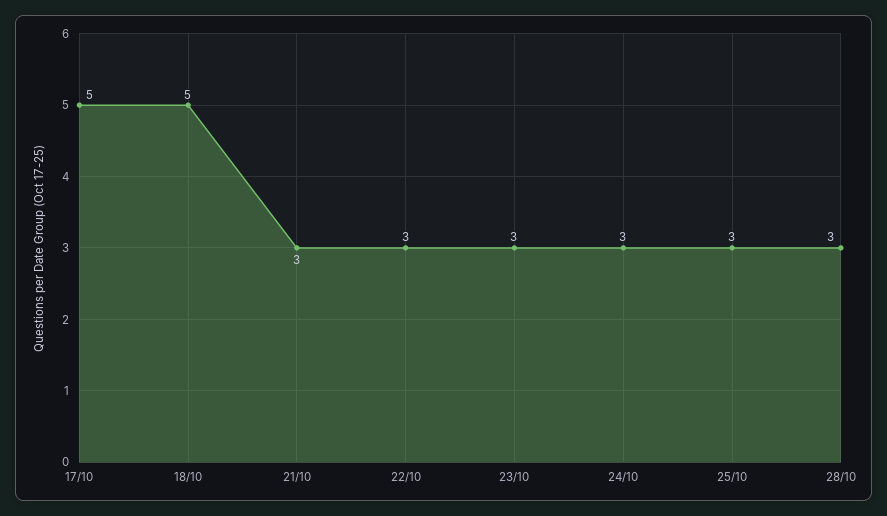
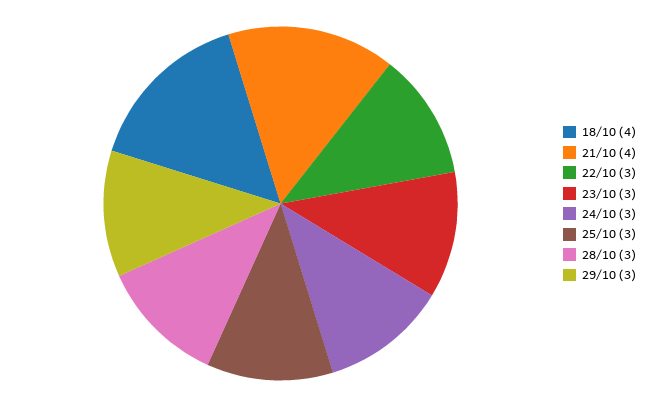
17/10: 5 -> none
18/10: 5 -> 4
21/10: 3 -> 4
29/10: none -> 3

